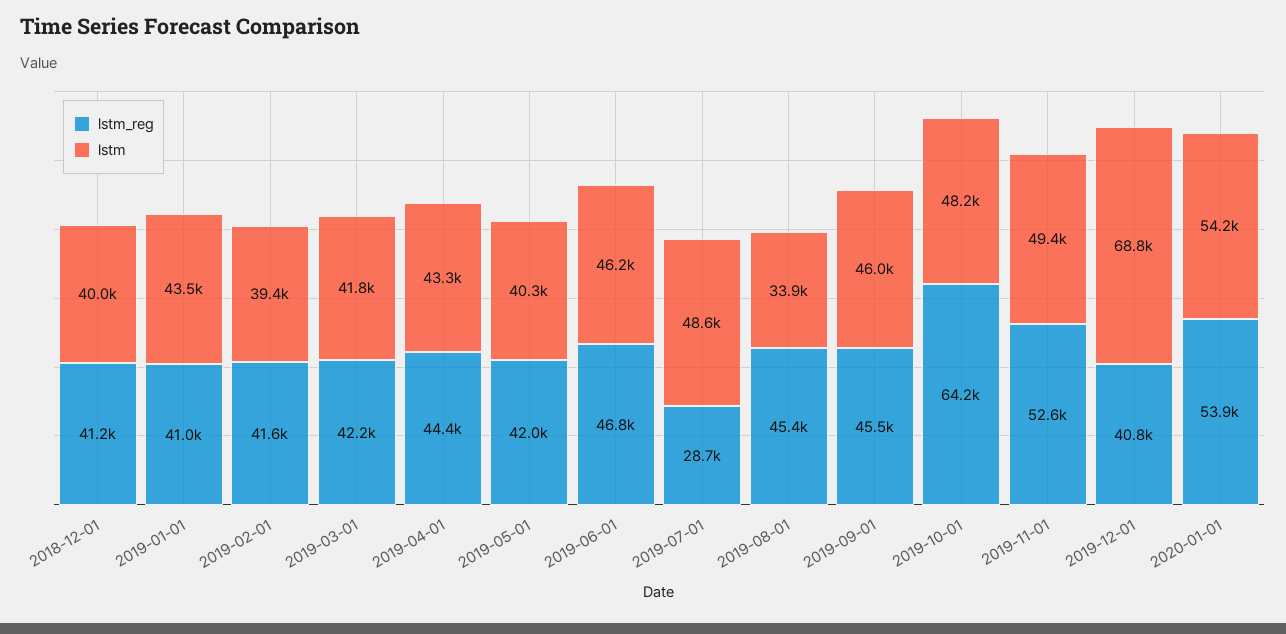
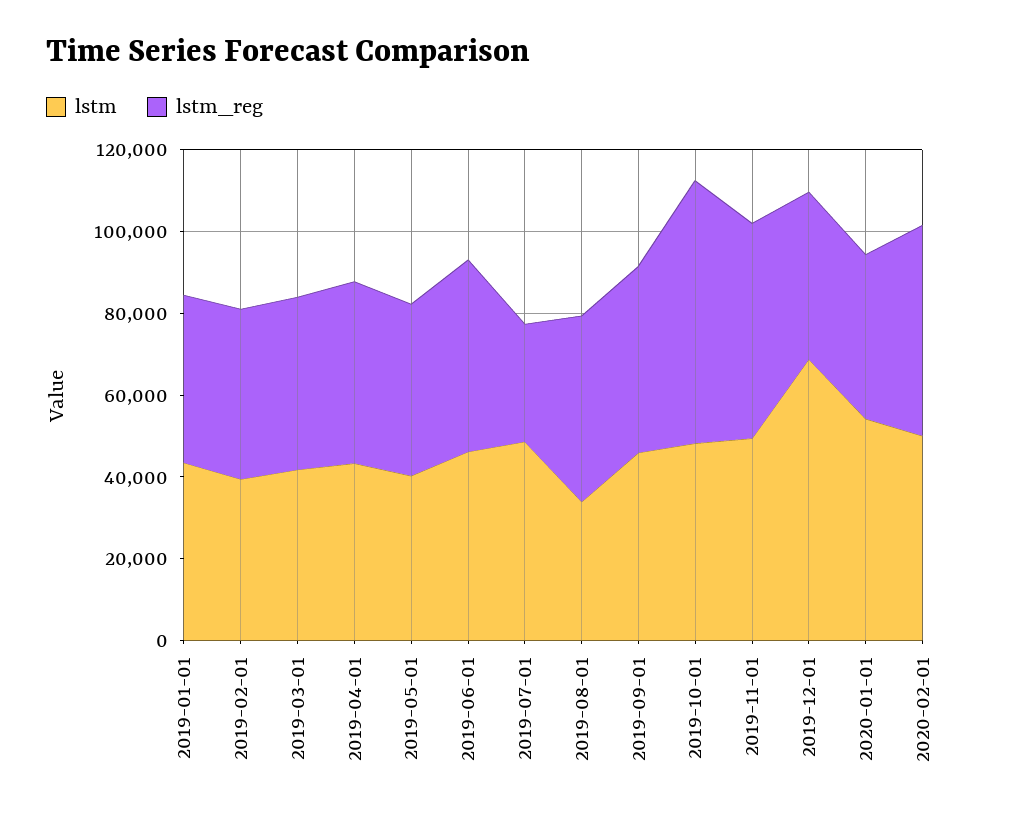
lstm_reg, 2018-12-01: 41200 -> none
lstm, 2018-12-01: 40000 -> none
lstm_reg, 2020-01-01: 53900 -> 40000
lstm, 2020-02-01: none -> 50000
lstm_reg, 2020-02-01: none -> 50000

